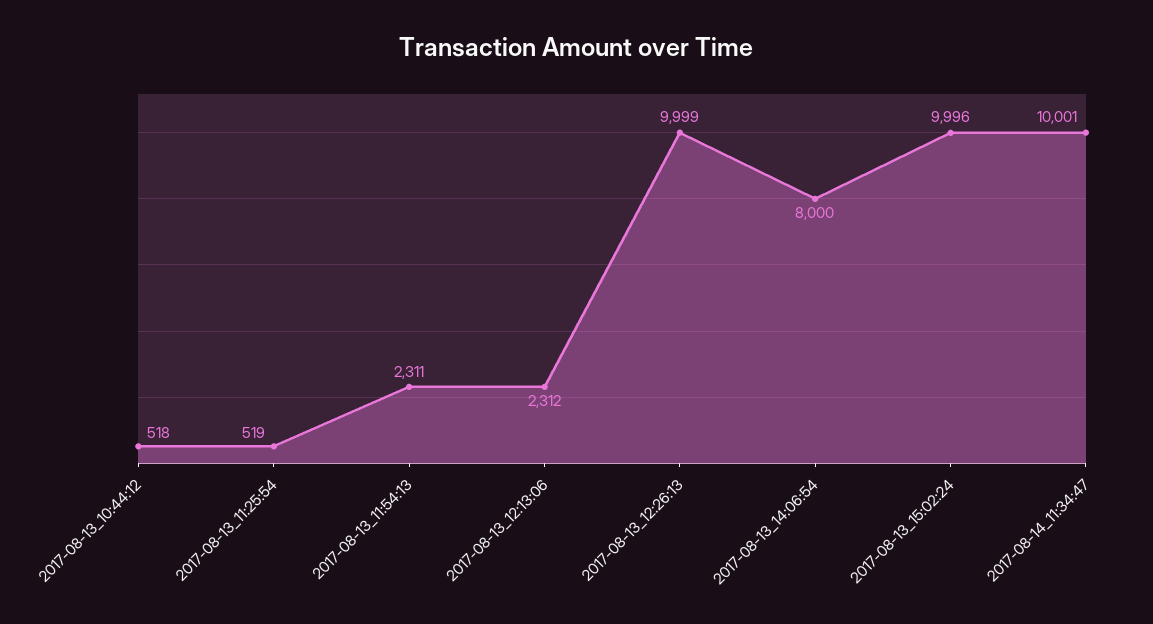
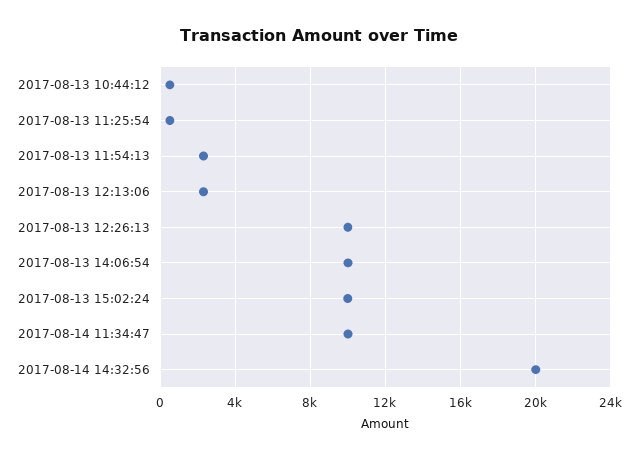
2017-08-13_14:06:54: 8000 -> 10000
2017-08-14 14:32:56: none -> 20000

